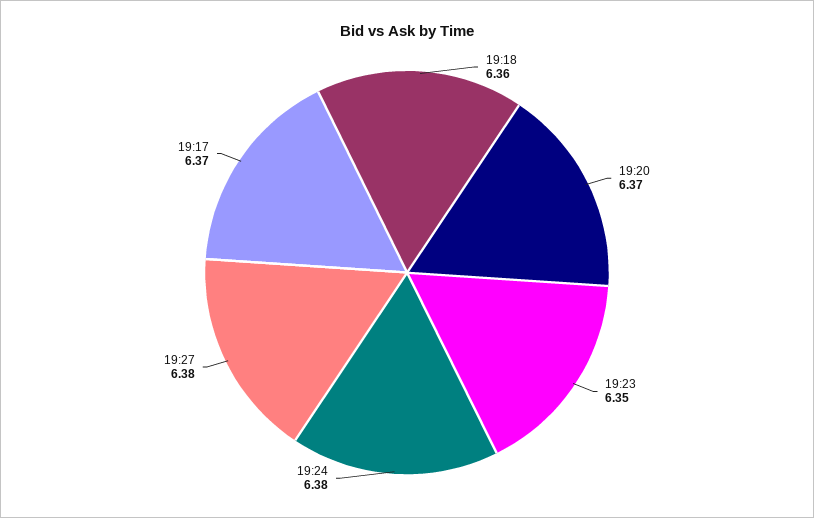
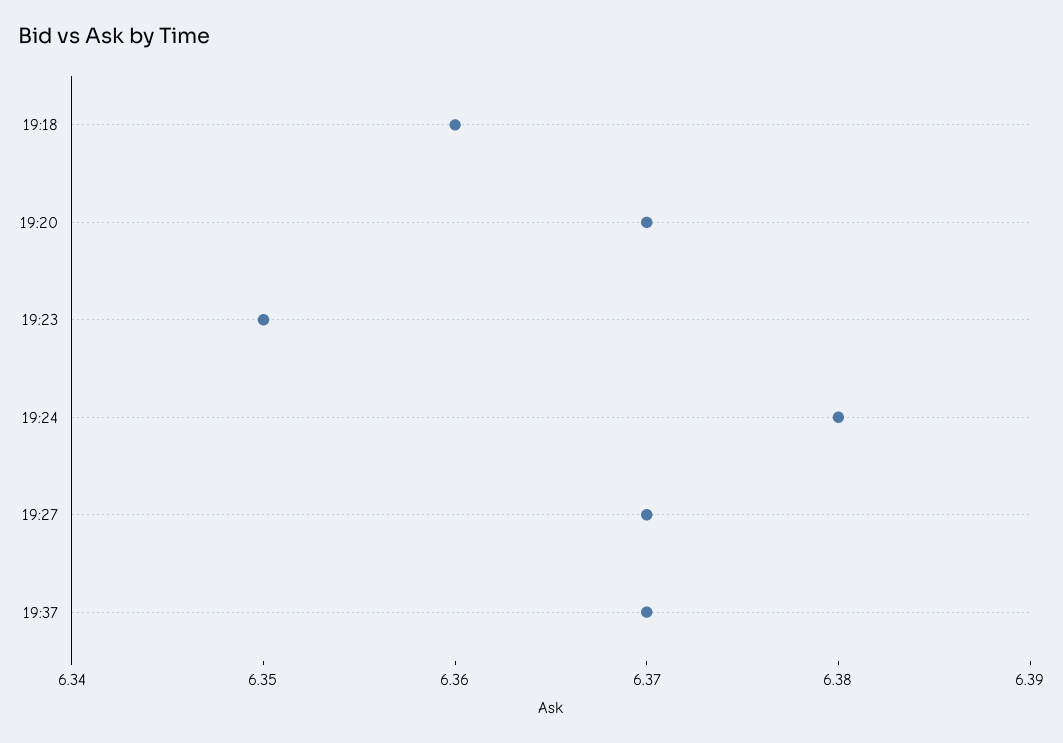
19:27: 6.38 -> 6.37
19:17: 6.37 -> none
19:37: none -> 6.37

